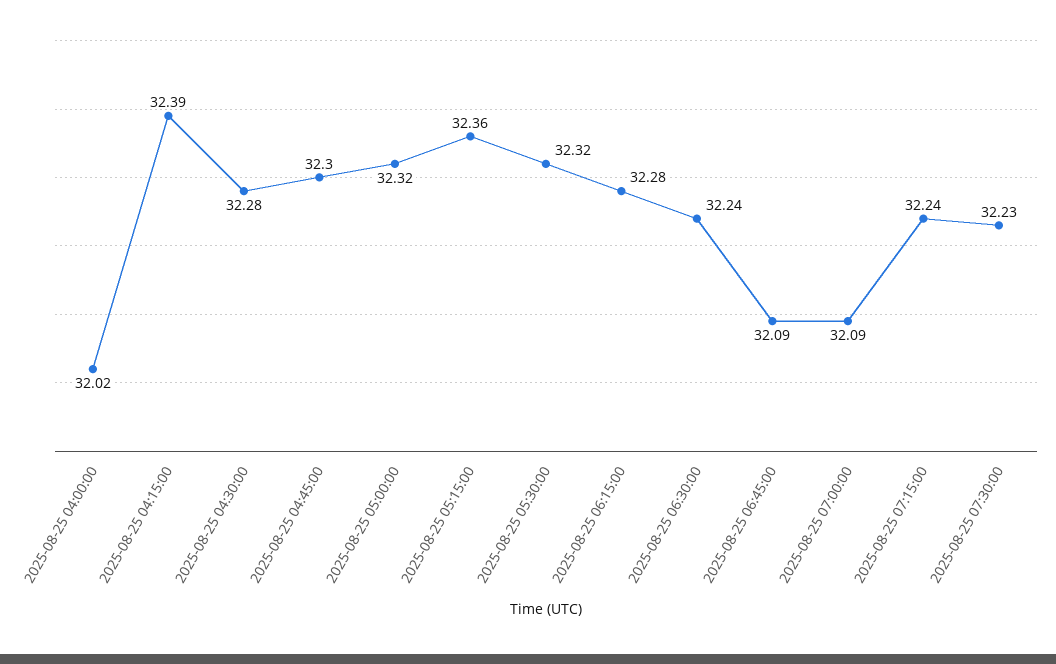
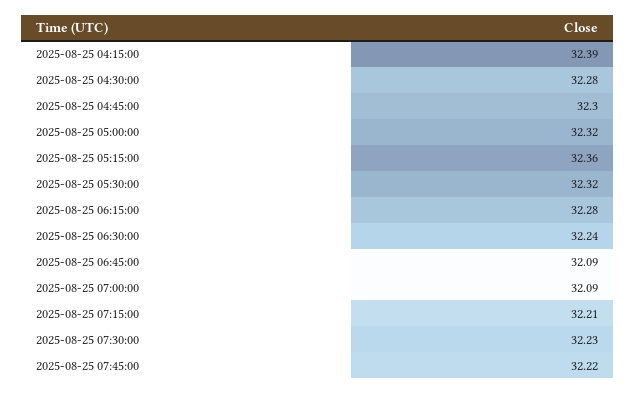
2025-08-25 04:00:00: 32.02 -> none
2025-08-25 07:15:00: 32.24 -> 32.21
2025-08-25 07:45:00: none -> 32.22

